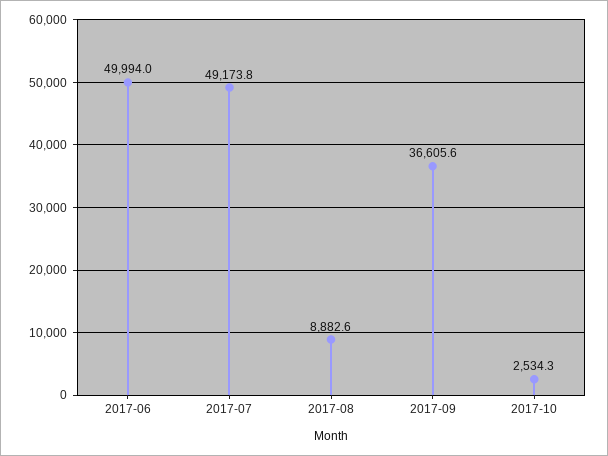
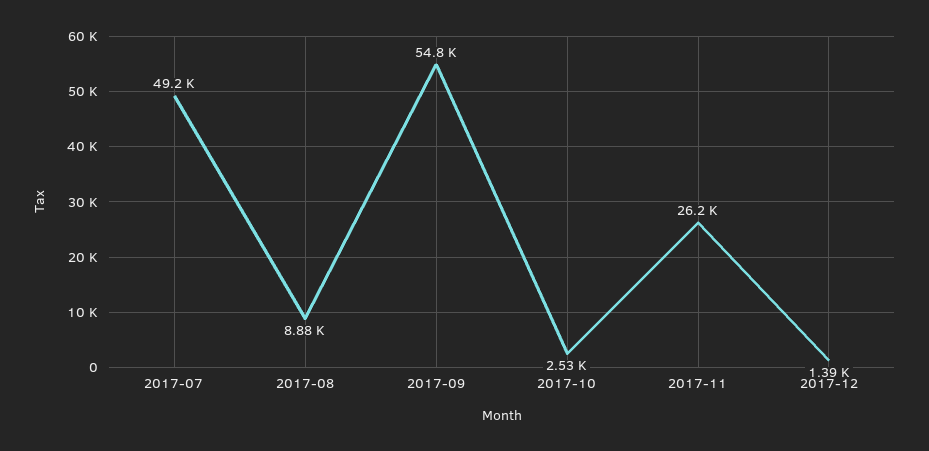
2017-06: 49994 -> none
2017-09: 36605.6 -> 54800
2017-11: none -> 26200
2017-12: none -> 1390

